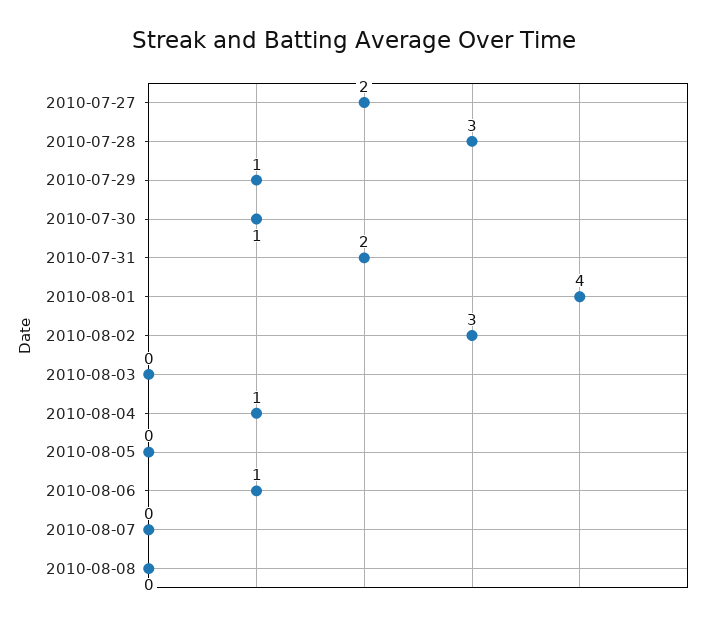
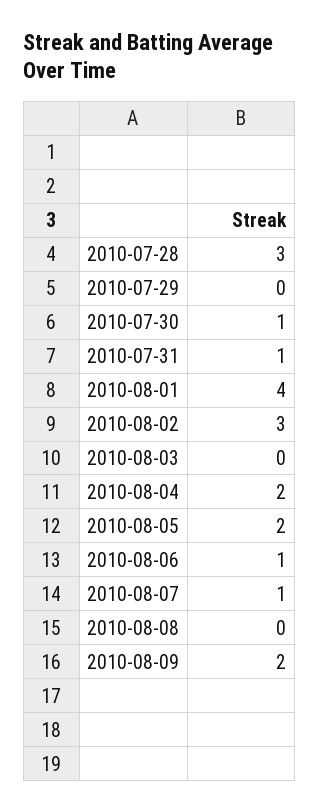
2010-07-27: 2 -> none
2010-07-29: 1 -> 0
2010-07-31: 2 -> 1
2010-08-04: 1 -> 2
2010-08-05: 0 -> 2
2010-08-07: 0 -> 1
2010-08-09: none -> 2

